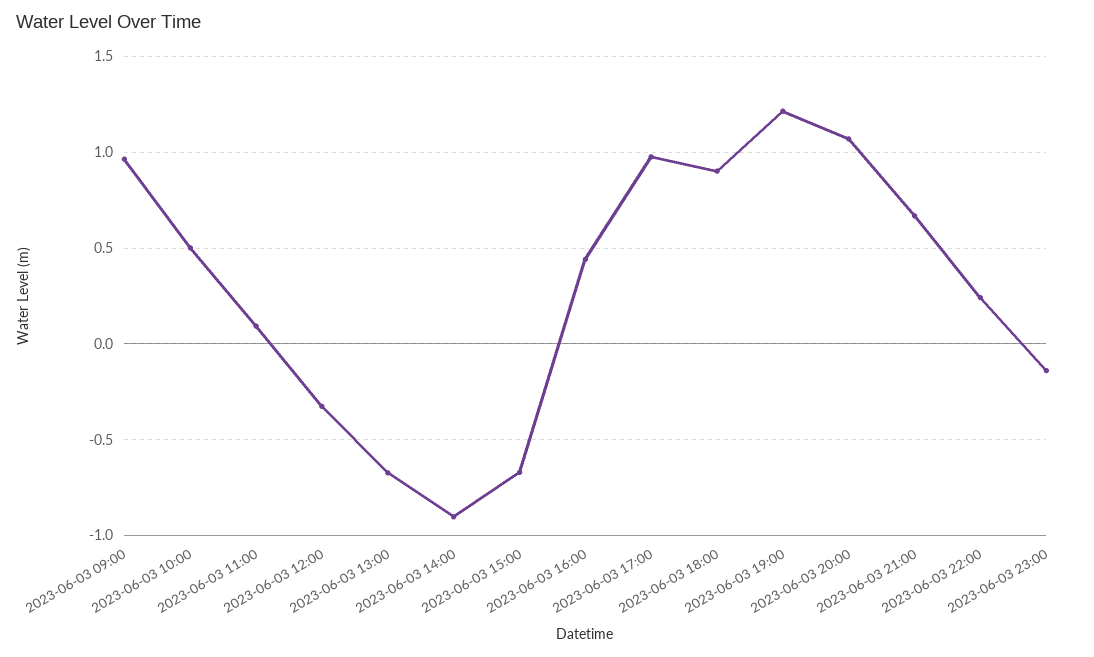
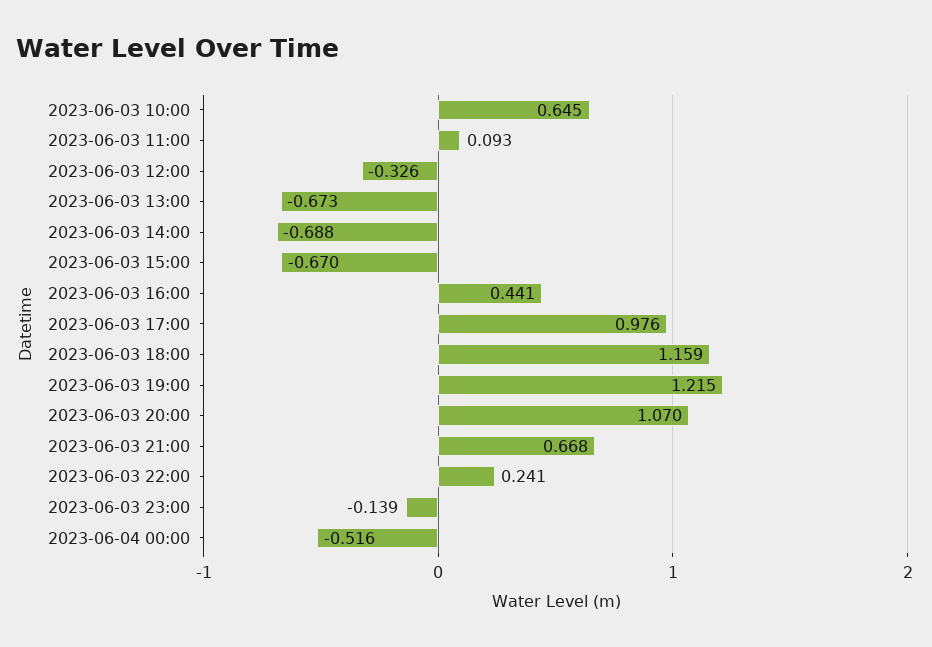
2023-06-03 09:00: 0.95 -> none
2023-06-03 10:00: 0.5 -> 0.645
2023-06-03 14:00: -0.9 -> -0.688
2023-06-03 18:00: 0.9 -> 1.159
2023-06-04 00:00: none -> -0.516

